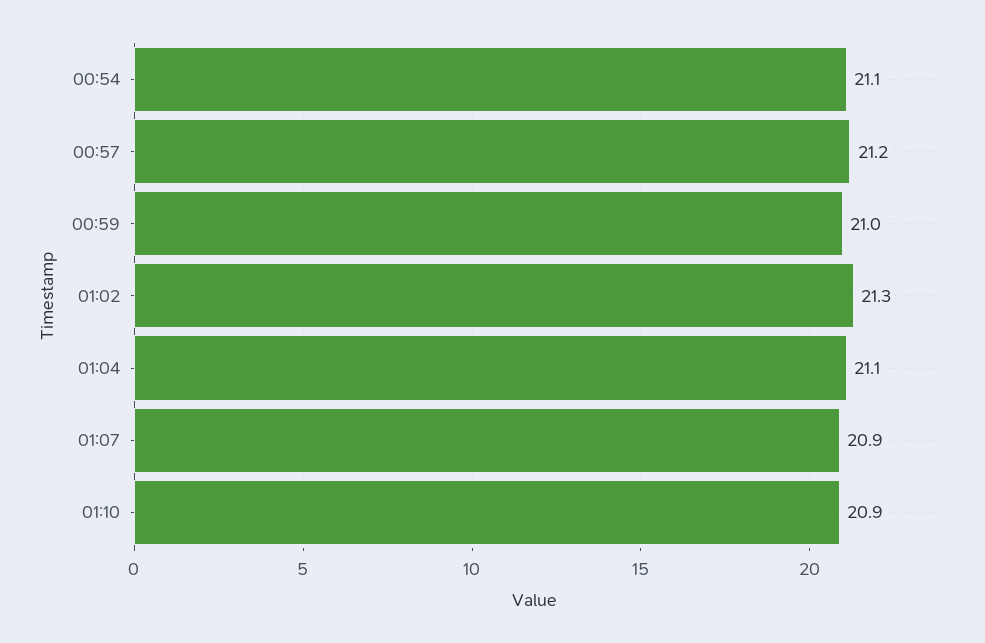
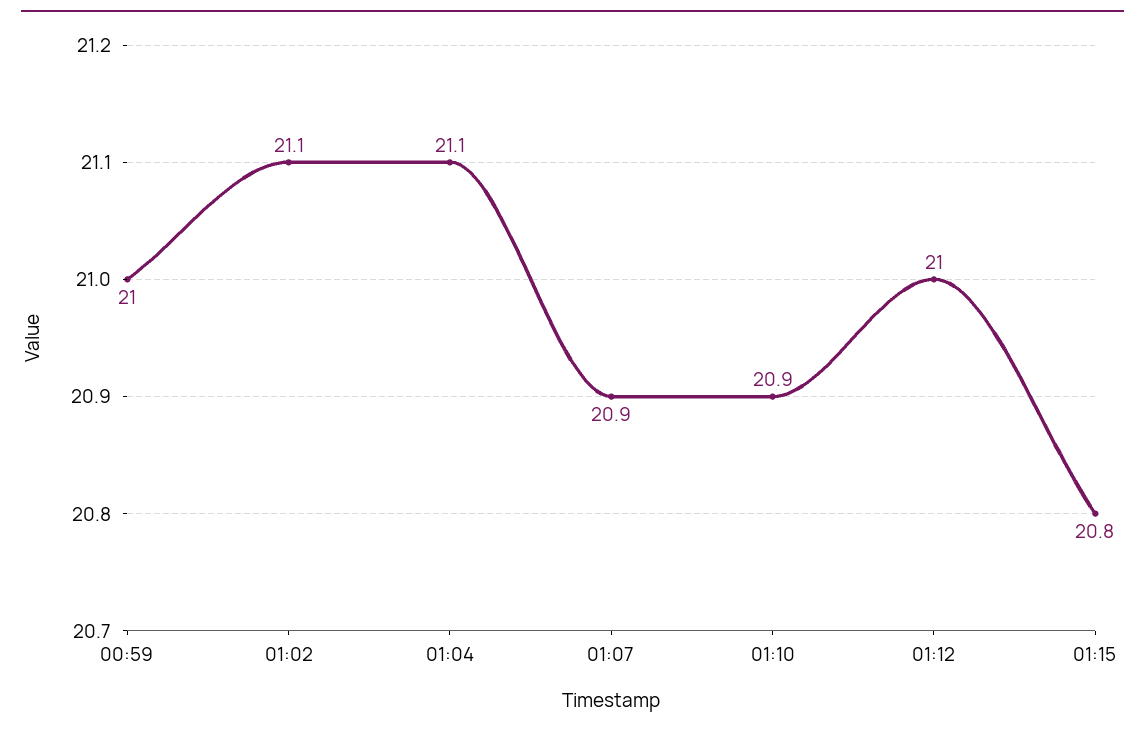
00:54: 21.1 -> none
00:57: 21.2 -> none
01:02: 21.3 -> 21.1
01:12: none -> 21
01:15: none -> 20.8

